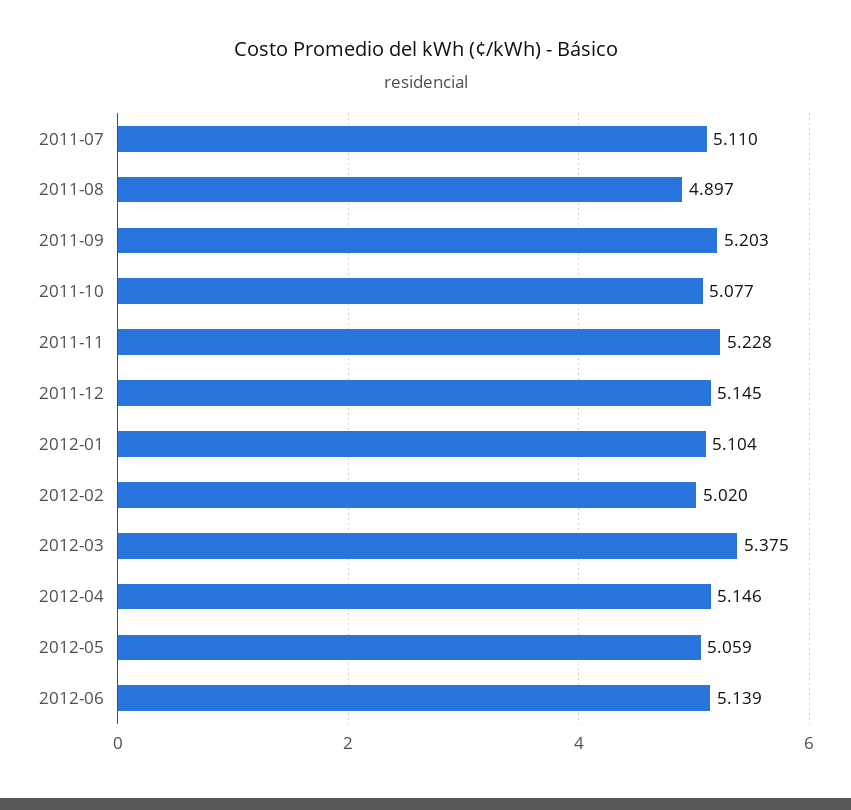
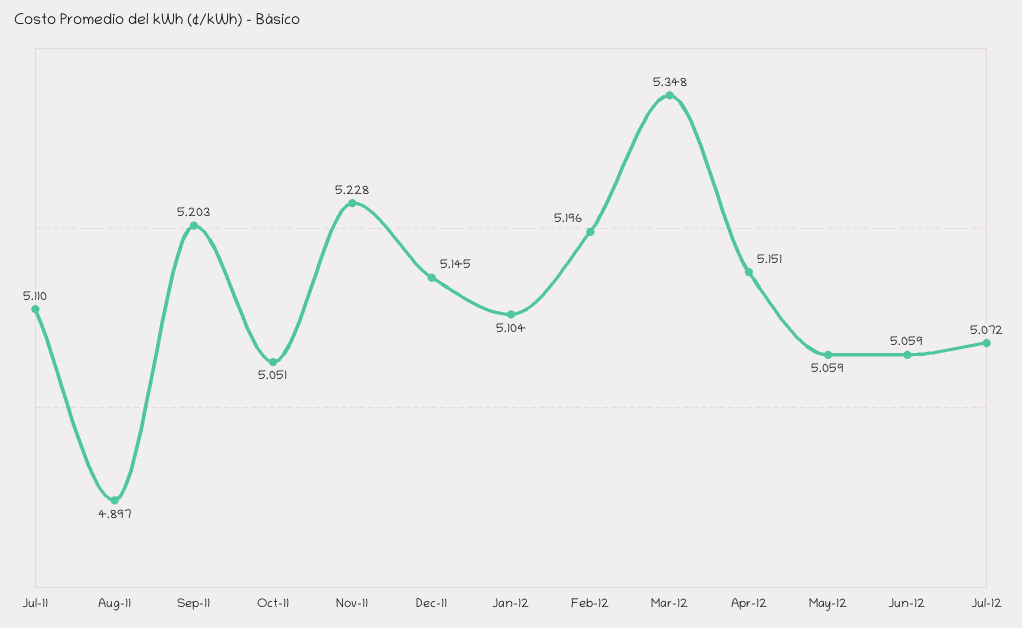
2011-10: 5.077 -> 5.051
2012-02: 5.02 -> 5.196
2012-03: 5.375 -> 5.348
2012-04: 5.146 -> 5.151
2012-06: 5.139 -> 5.059
Jul-12: none -> 5.072

